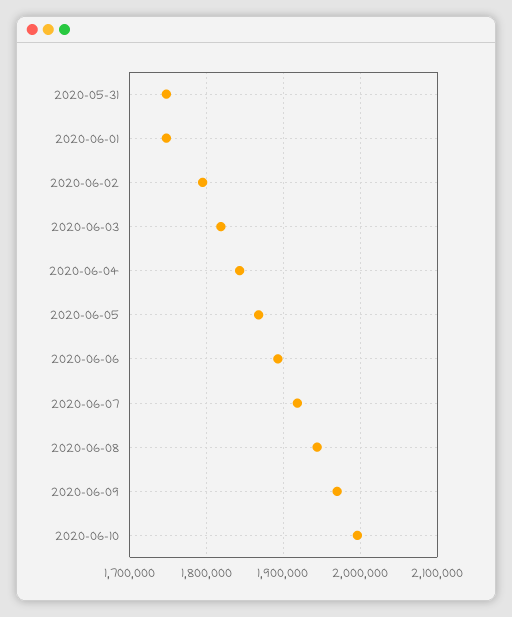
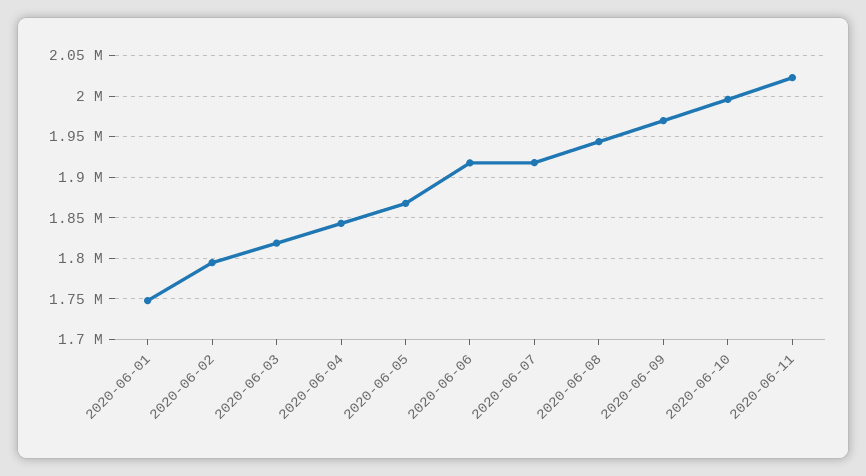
2020-05-31: 1750000 -> none
2020-06-06: 1890000 -> 1920000
2020-06-11: none -> 2020000

